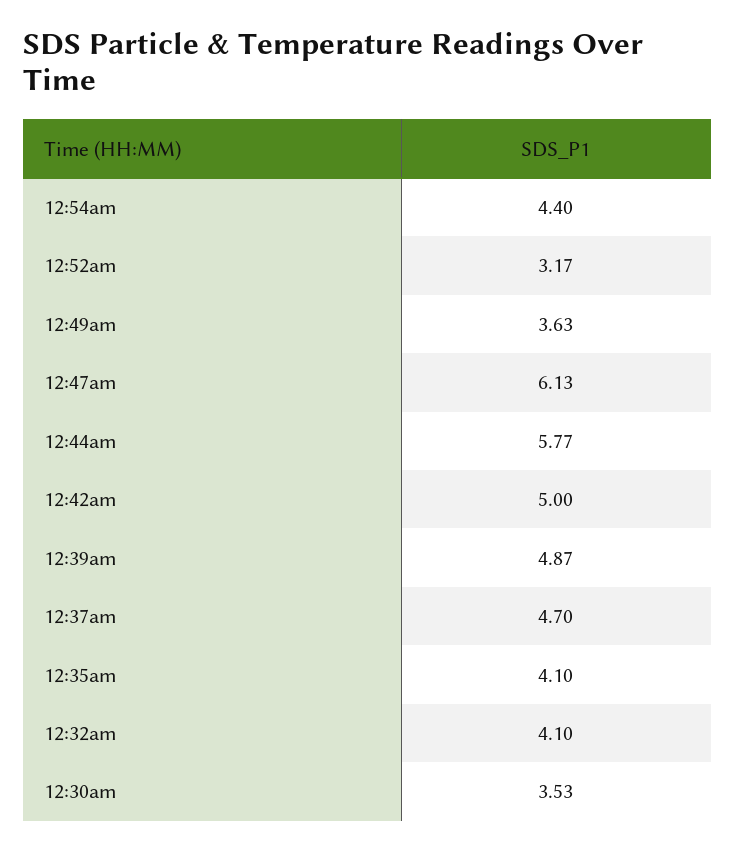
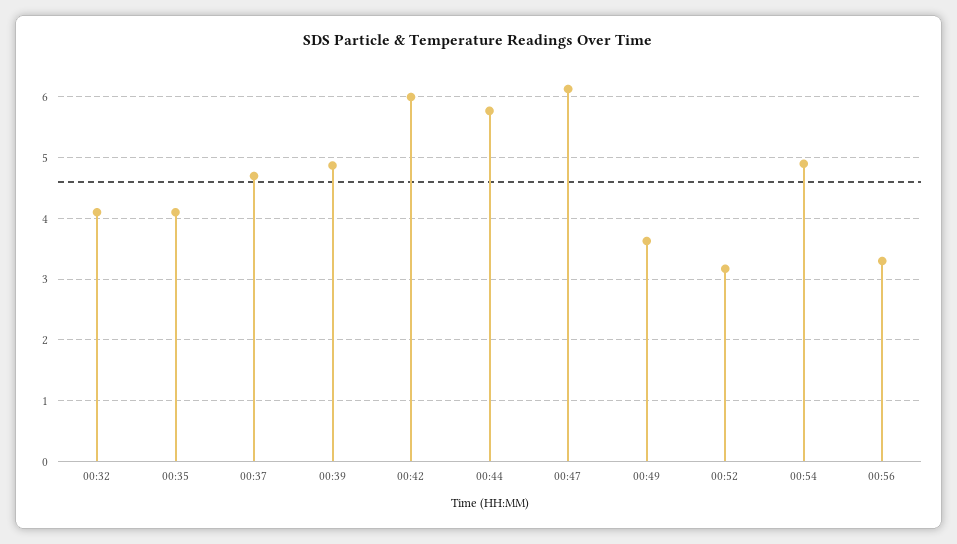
12:54am: 4.4 -> 4.9
12:42am: 5 -> 6
12:30am: 3.53 -> none
00:56: none -> 3.3

